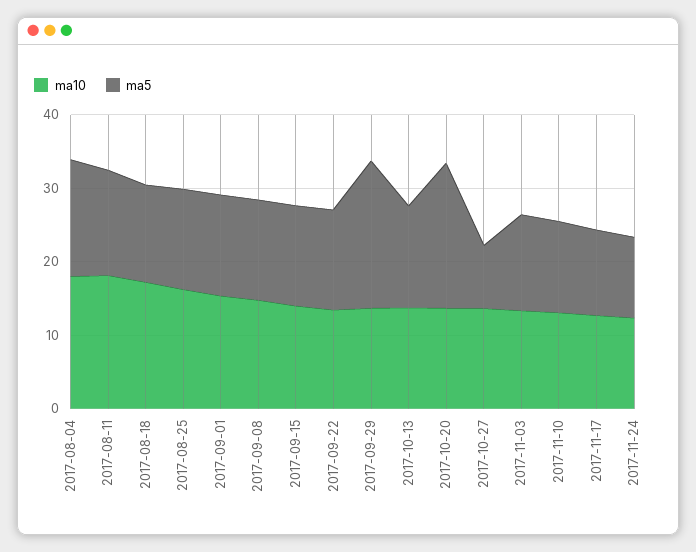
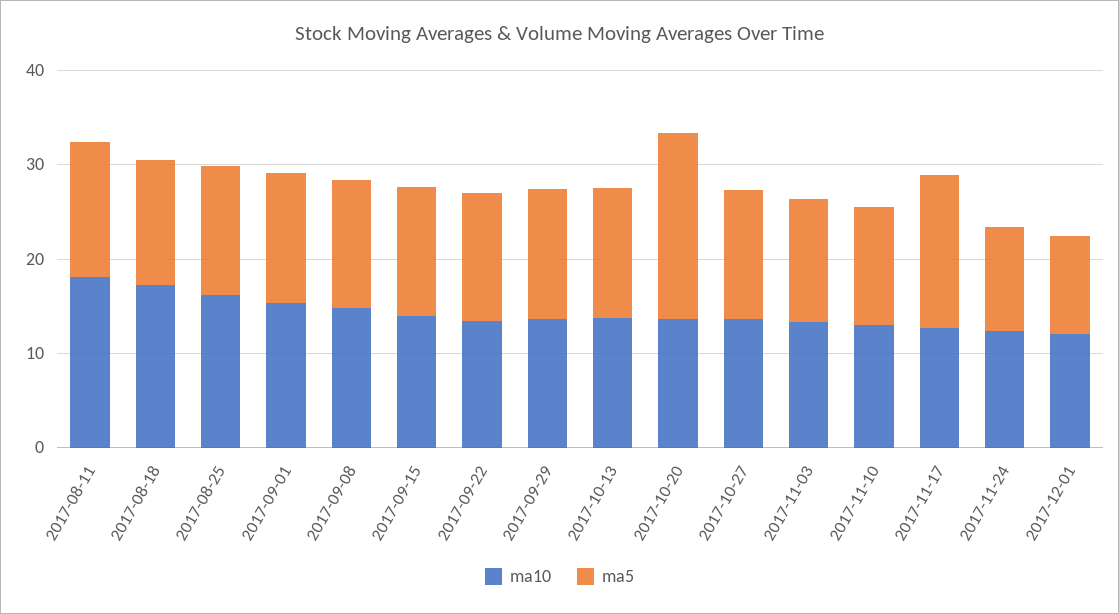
ma10, 2017-08-04: 18 -> none
ma5, 2017-08-04: 16 -> none
ma5, 2017-09-29: 20 -> 14
ma5, 2017-10-27: 8 -> 14
ma5, 2017-11-17: 12 -> 16
ma10, 2017-12-01: none -> 12
ma5, 2017-12-01: none -> 10

